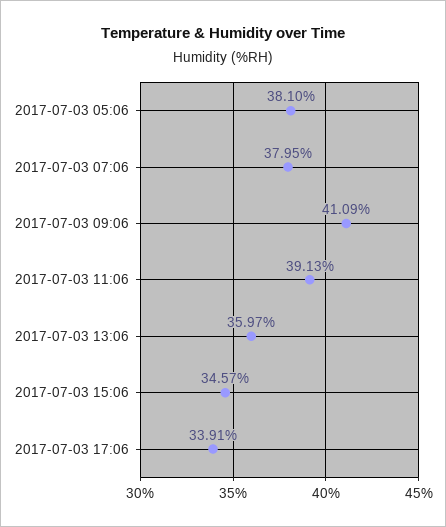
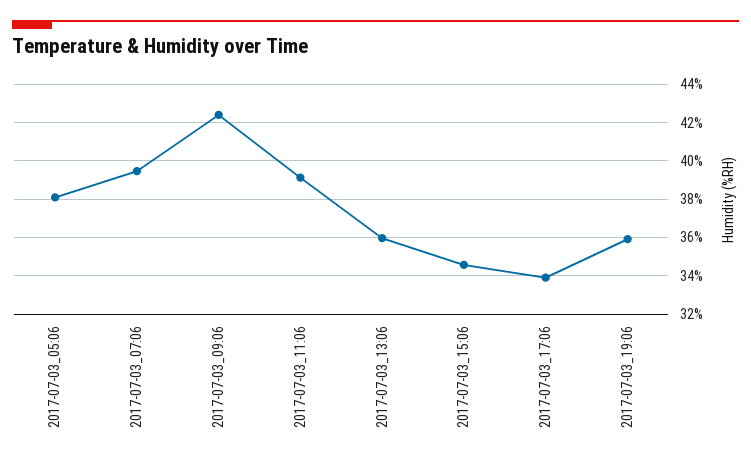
2017-07-03 07:06: 37.95 -> 39.5
2017-07-03 09:06: 41.09 -> 42.5
2017-07-03_19:06: none -> 36

